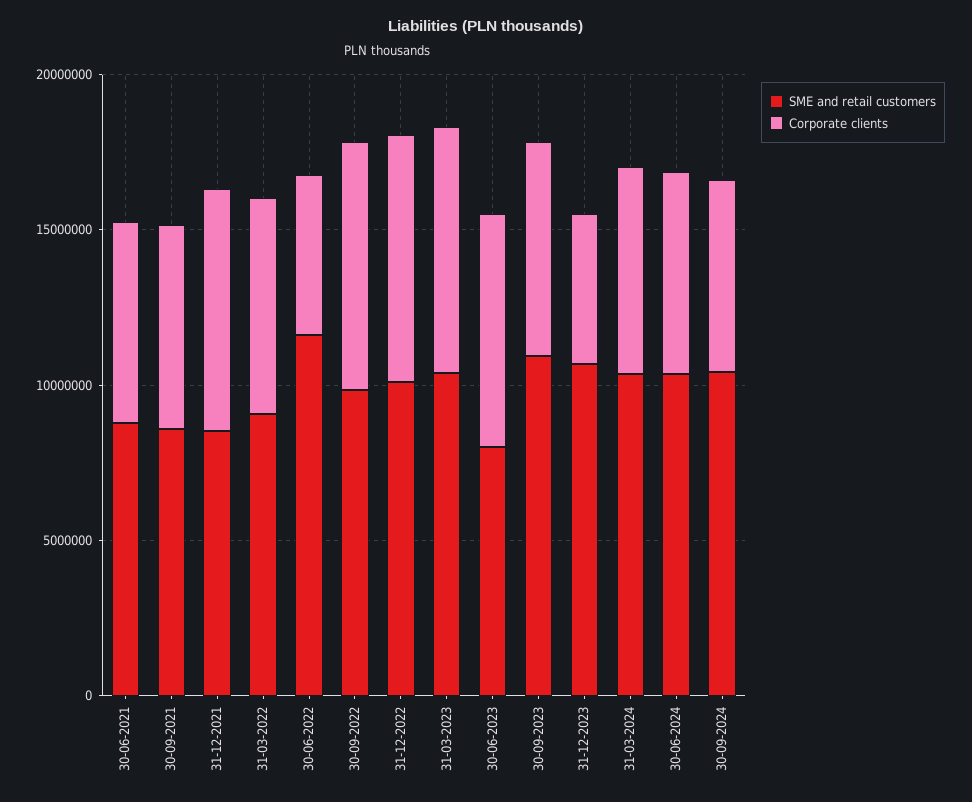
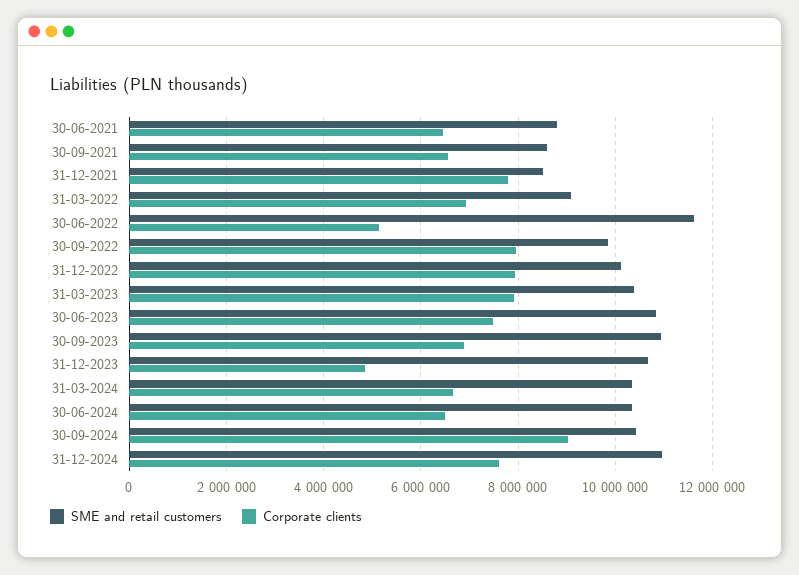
SME and retail customers, 30-06-2023: 8000000 -> 10800000
Corporate clients, 30-09-2024: 6000000 -> 9000000
SME and retail customers, 31-12-2024: none -> 11000000
Corporate clients, 31-12-2024: none -> 7600000

